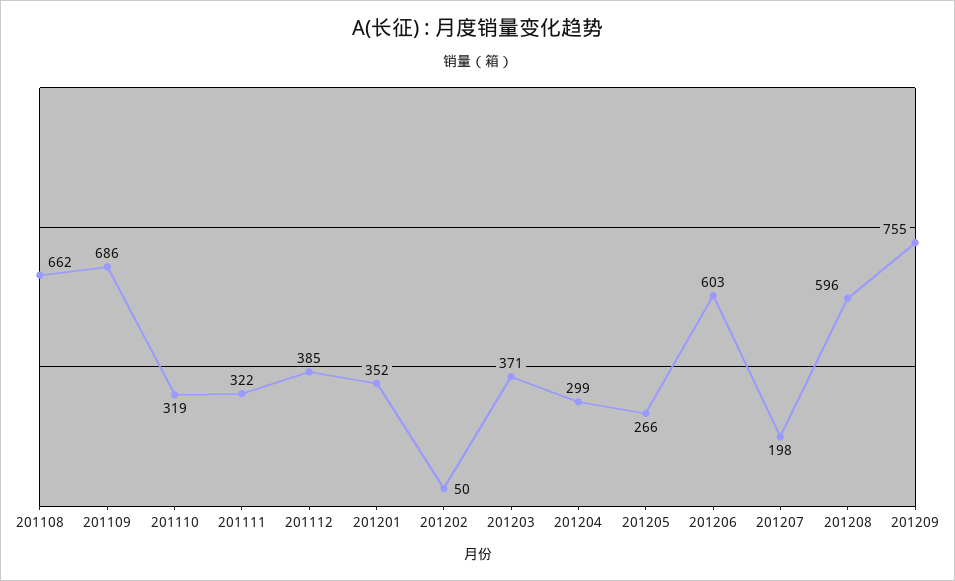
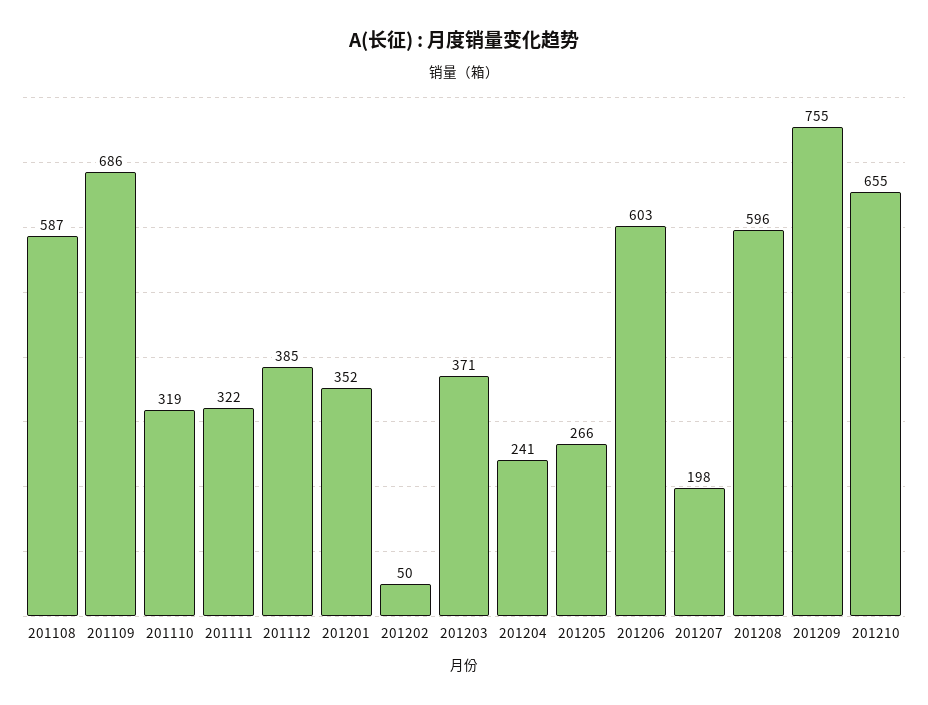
201108: 662 -> 587
201204: 299 -> 241
201210: none -> 655

